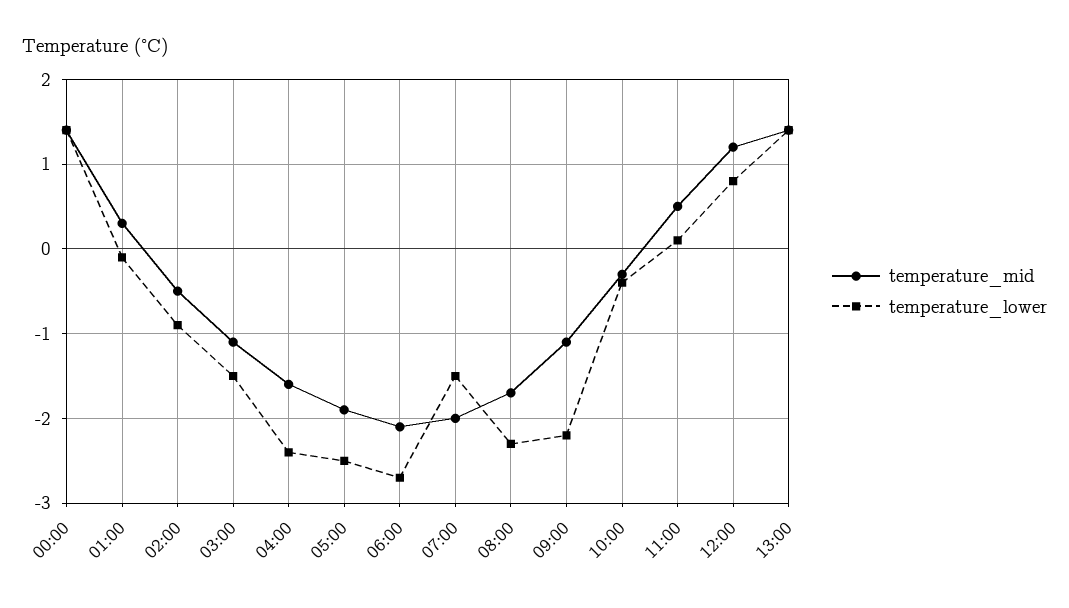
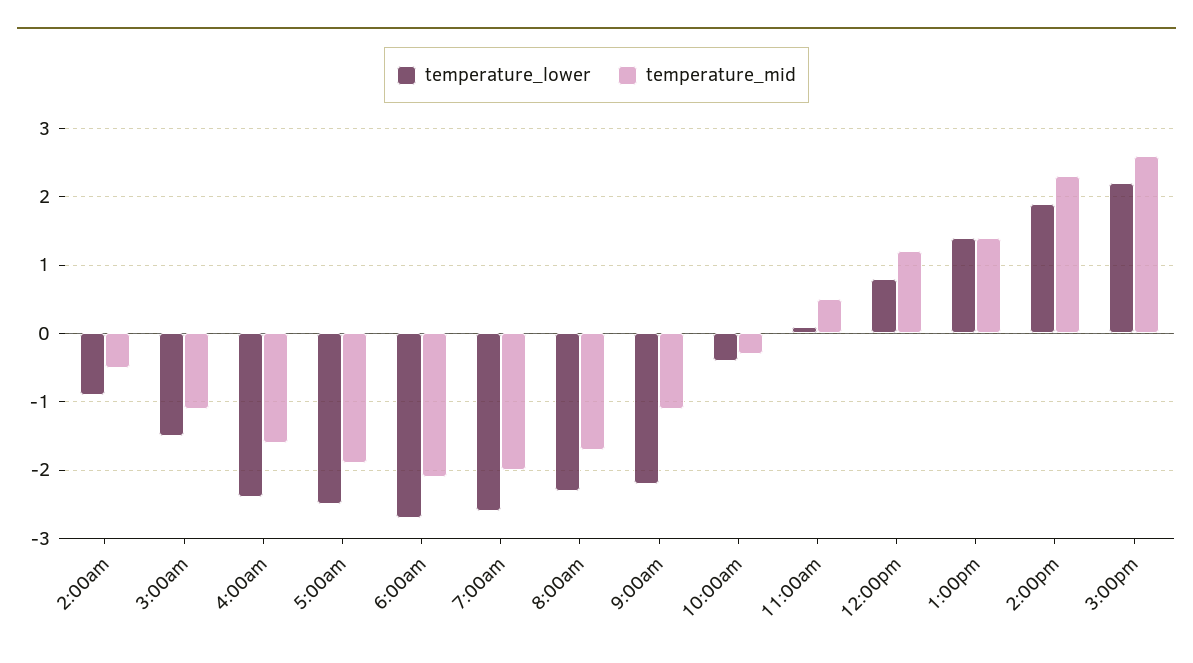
temperature_mid, 00:00: 1.4 -> none
temperature_lower, 00:00: 1.4 -> none
temperature_mid, 01:00: 0.3 -> none
temperature_lower, 01:00: -0.1 -> none
temperature_lower, 07:00: -1.5 -> -2.6
temperature_lower, 2:00pm: none -> 1.9
temperature_mid, 2:00pm: none -> 2.3
temperature_lower, 3:00pm: none -> 2.2
temperature_mid, 3:00pm: none -> 2.6

